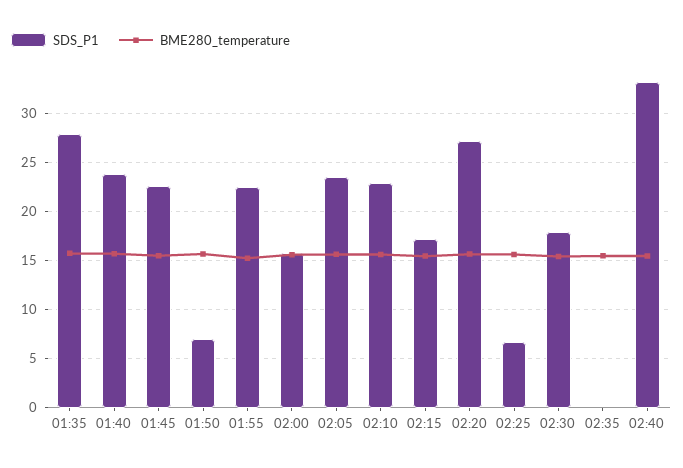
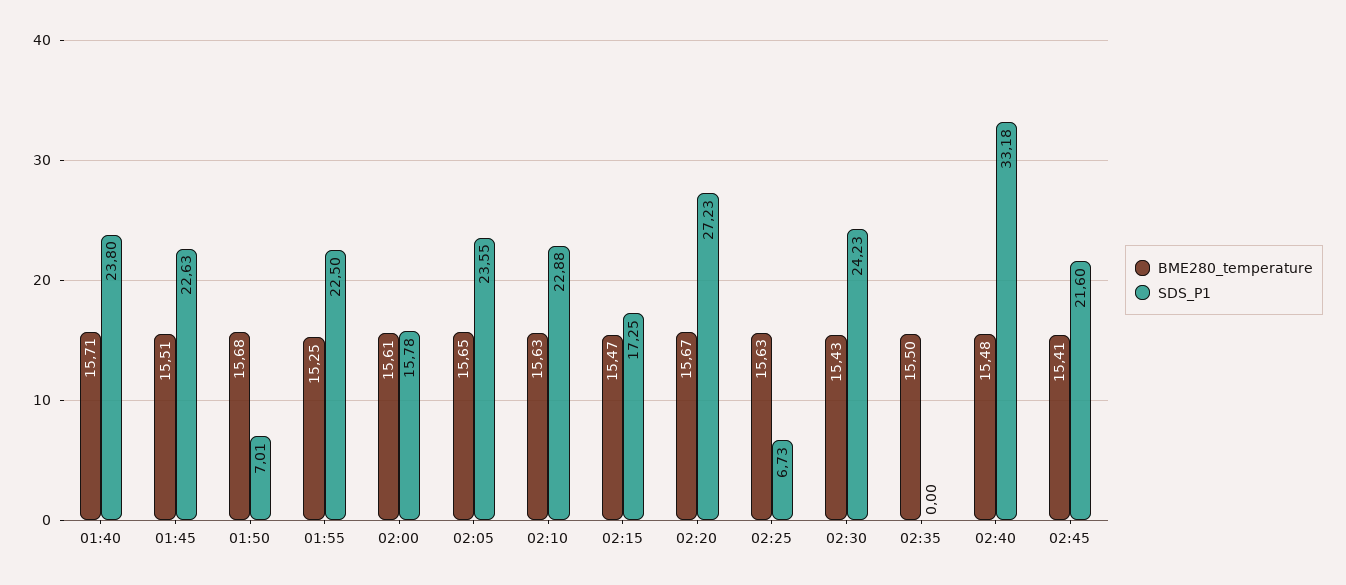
SDS_P1, 01:35: 28 -> none
BME280_temperature, 01:35: 16 -> none
SDS_P1, 02:30: 18 -> 24.23
BME280_temperature, 02:45: none -> 15.41
SDS_P1, 02:45: none -> 21.6

